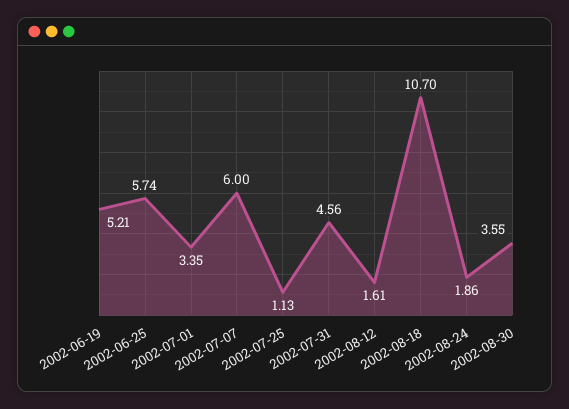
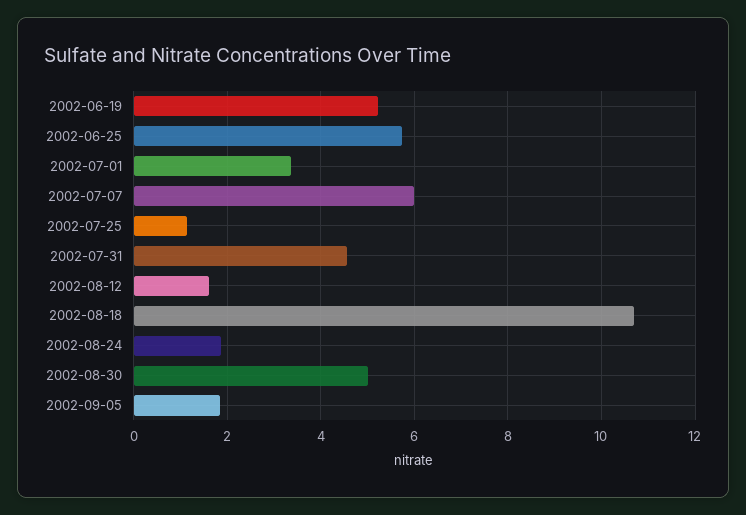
2002-08-30: 3.55 -> 5
2002-09-05: none -> 1.8

